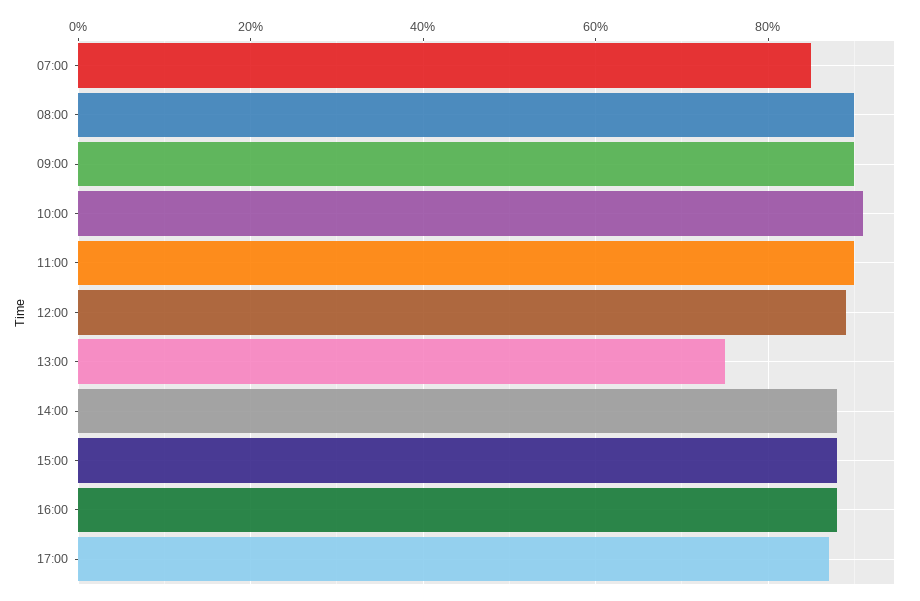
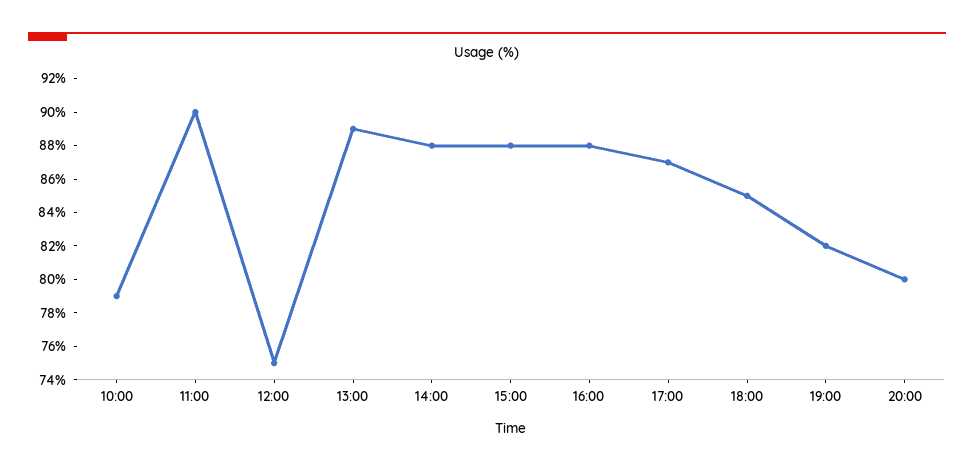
07:00: 85 -> none
08:00: 90 -> none
09:00: 90 -> none
10:00: 90 -> 79
12:00: 90 -> 75
13:00: 75 -> 89
18:00: none -> 85
19:00: none -> 82
20:00: none -> 80

